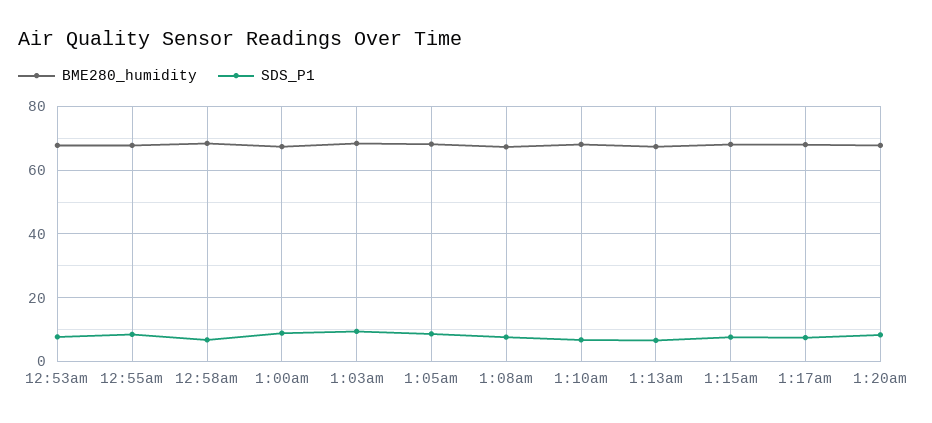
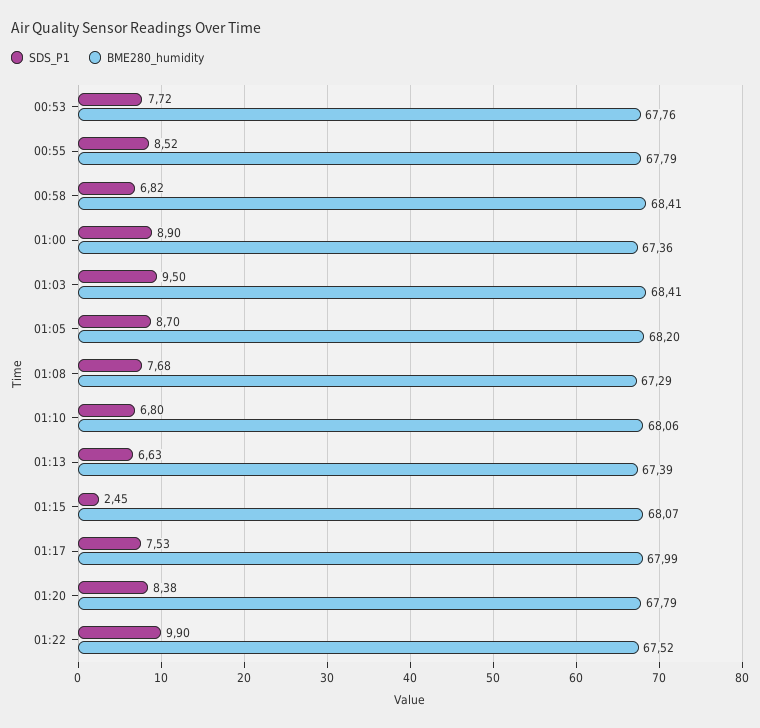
SDS_P1, 1:15am: 8 -> 2.45
SDS_P1, 01:22: none -> 9.9
BME280_humidity, 01:22: none -> 67.52

